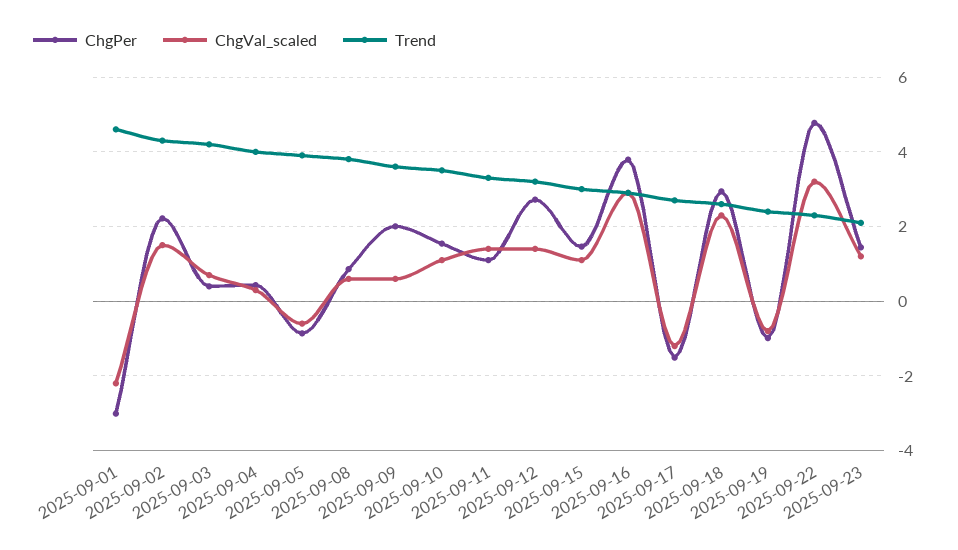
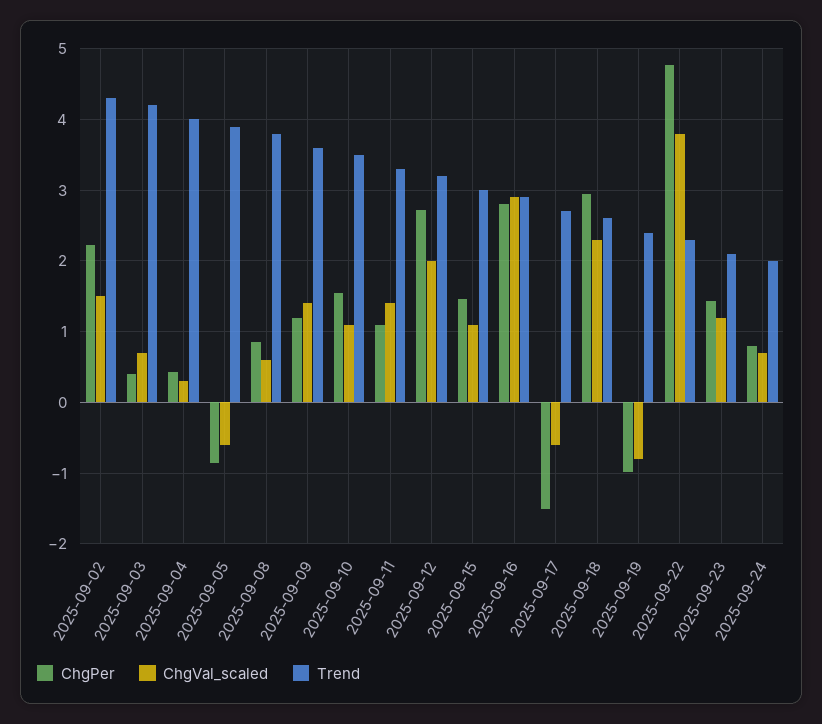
ChgPer, 2025-09-01: -3 -> none
ChgVal_scaled, 2025-09-01: -2.2 -> none
Trend, 2025-09-01: 4.6 -> none
ChgPer, 2025-09-09: 2 -> 1.2
ChgVal_scaled, 2025-09-09: 0.6 -> 1.4
ChgVal_scaled, 2025-09-12: 1.4 -> 2
ChgPer, 2025-09-16: 3.8 -> 2.8
ChgVal_scaled, 2025-09-17: -1.2 -> -0.6
ChgVal_scaled, 2025-09-22: 3.2 -> 3.8
ChgPer, 2025-09-24: none -> 0.8
ChgVal_scaled, 2025-09-24: none -> 0.7
Trend, 2025-09-24: none -> 2

